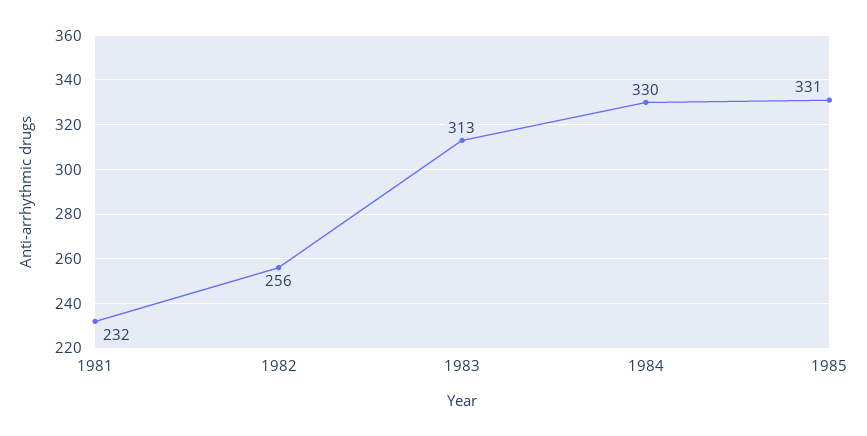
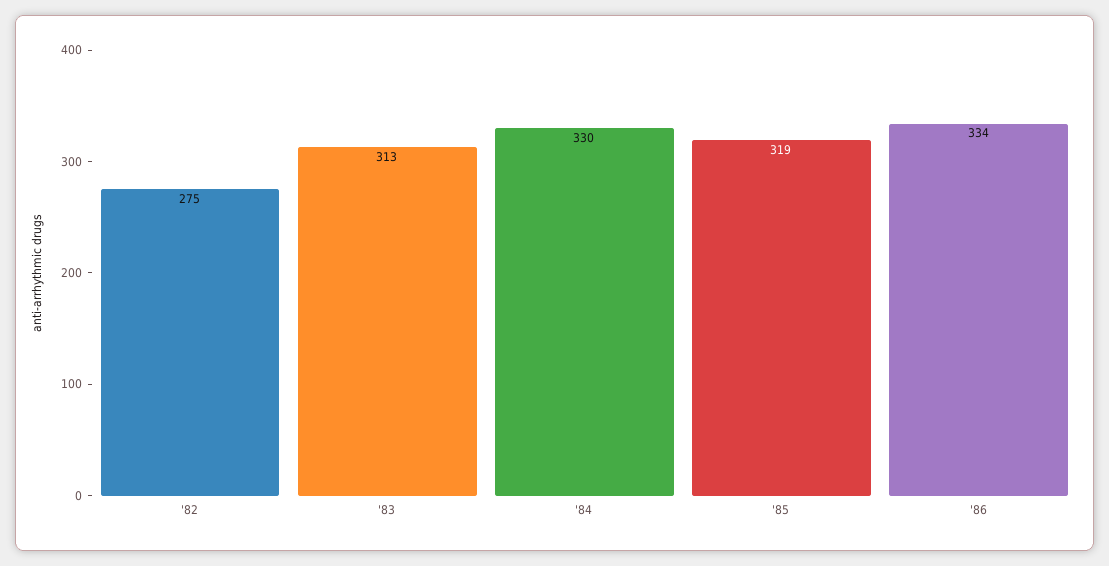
1981: 232 -> none
1982: 256 -> 275
1985: 331 -> 319
'86: none -> 334

